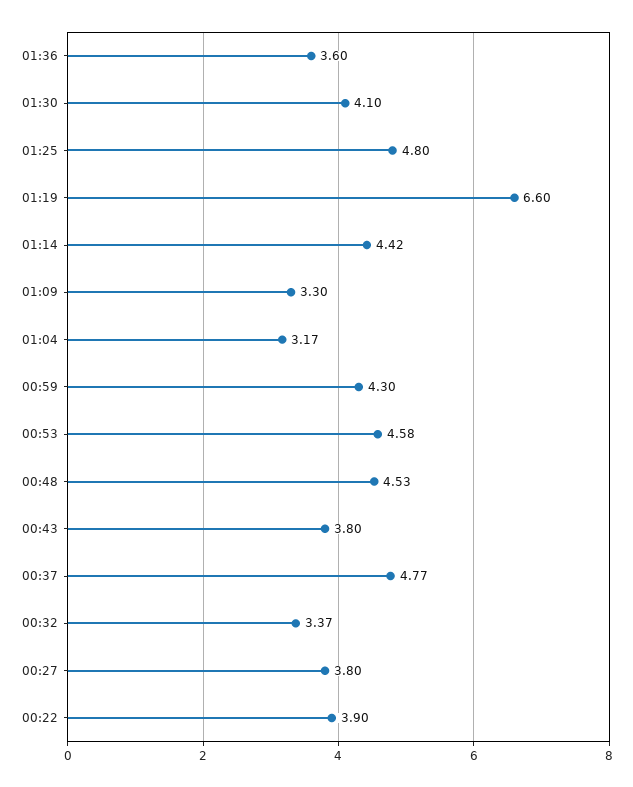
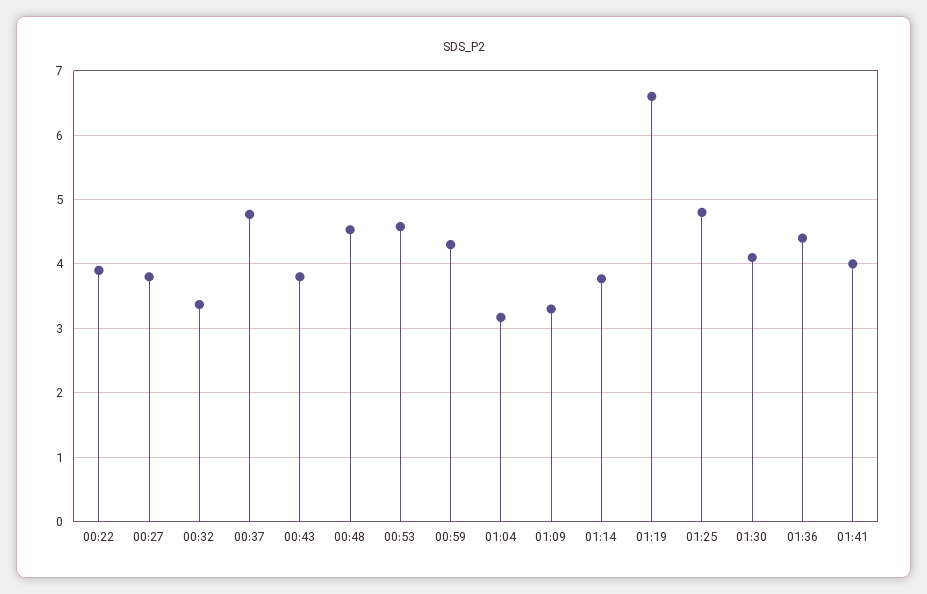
01:36: 3.6 -> 4.4
01:14: 4.42 -> 3.8
01:41: none -> 4

